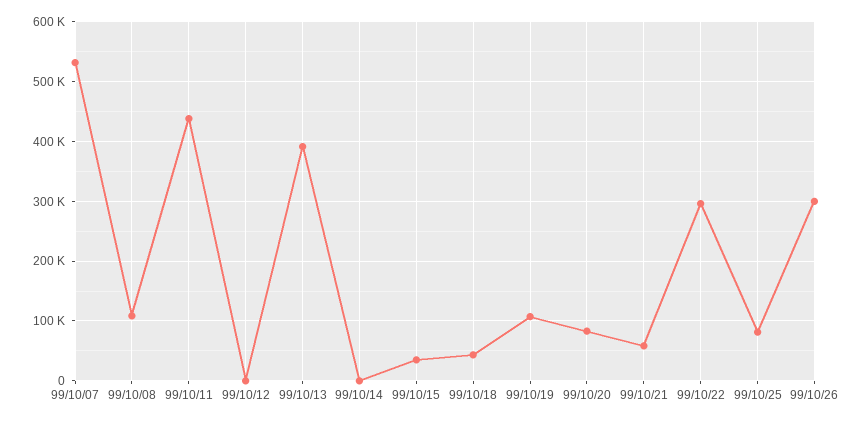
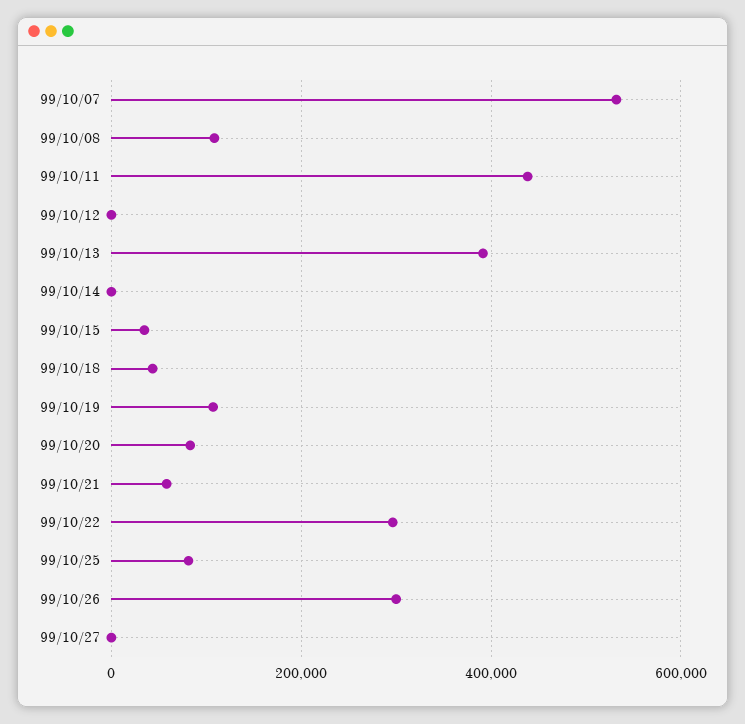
99/10/27: none -> 0

